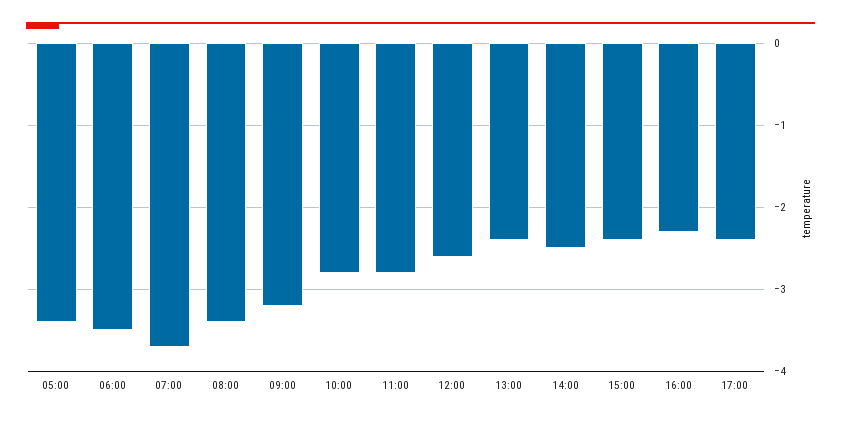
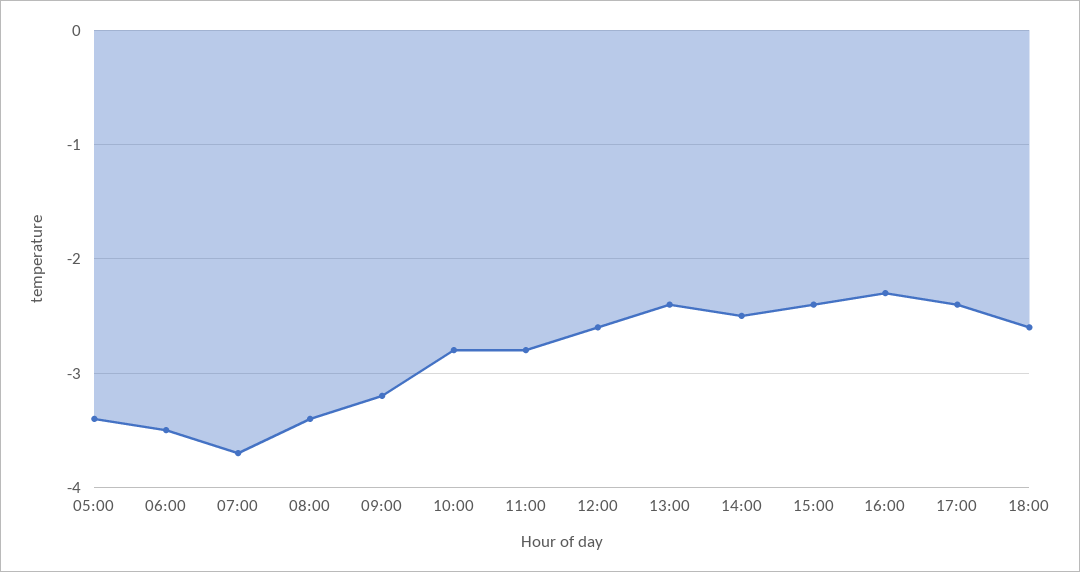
18:00: none -> -2.6

